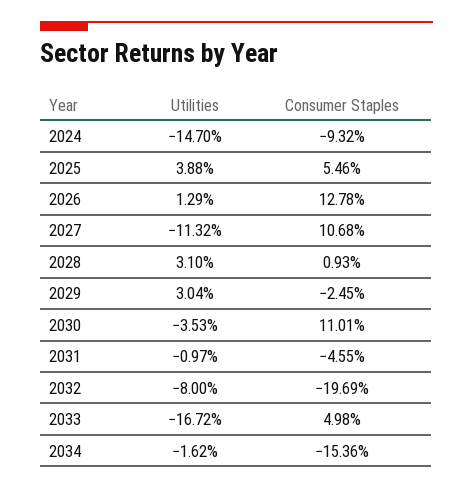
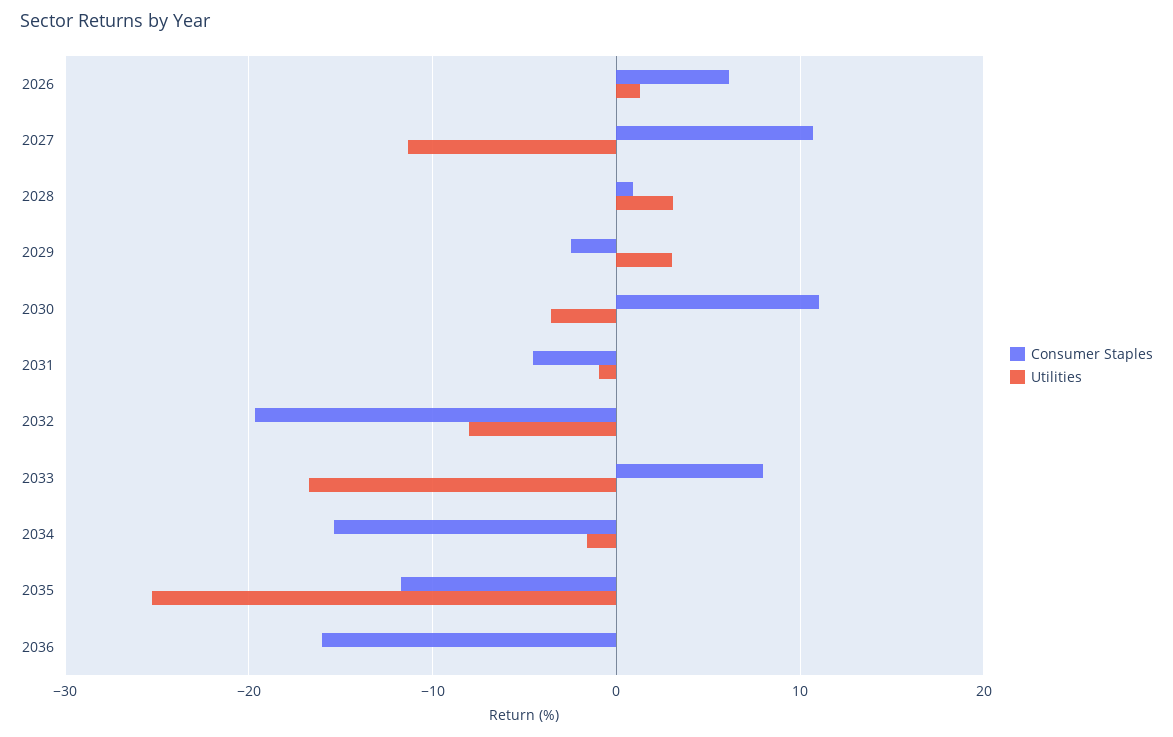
Utilities, 2024: -14.7 -> none
Consumer Staples, 2024: -9.32 -> none
Utilities, 2025: 3.88 -> none
Consumer Staples, 2025: 5.46 -> none
Consumer Staples, 2026: 12.78 -> 6
Consumer Staples, 2033: 4.98 -> 8
Consumer Staples, 2035: none -> -12
Utilities, 2035: none -> -25
Consumer Staples, 2036: none -> -16
Utilities, 2036: none -> 0

